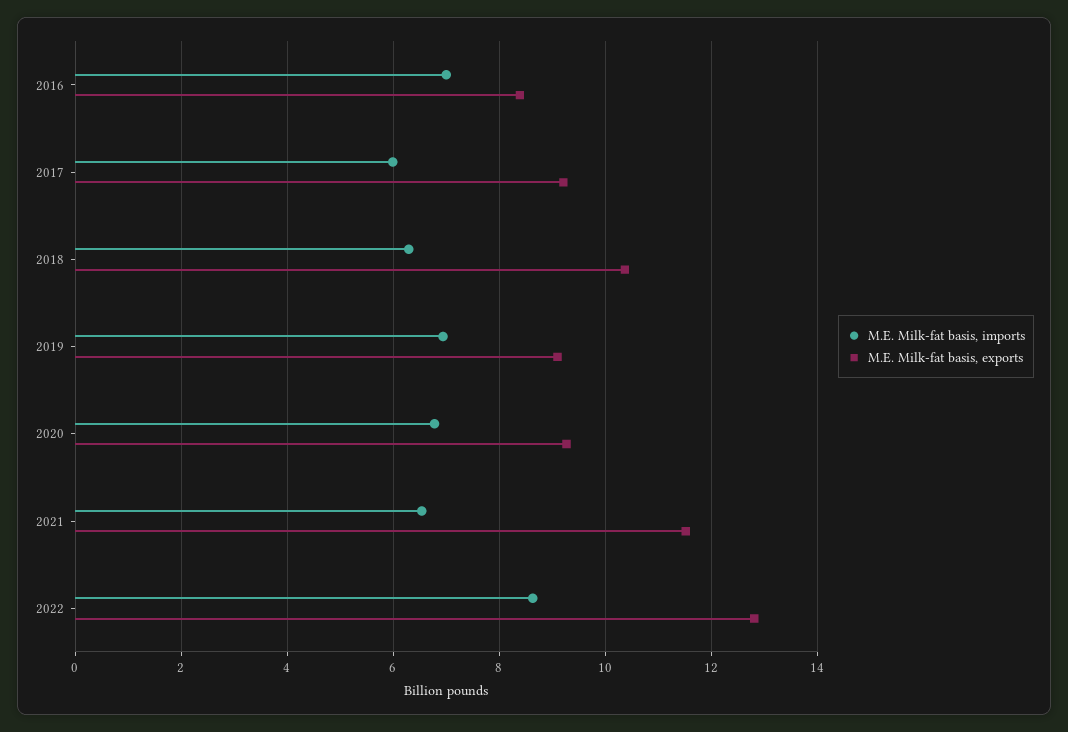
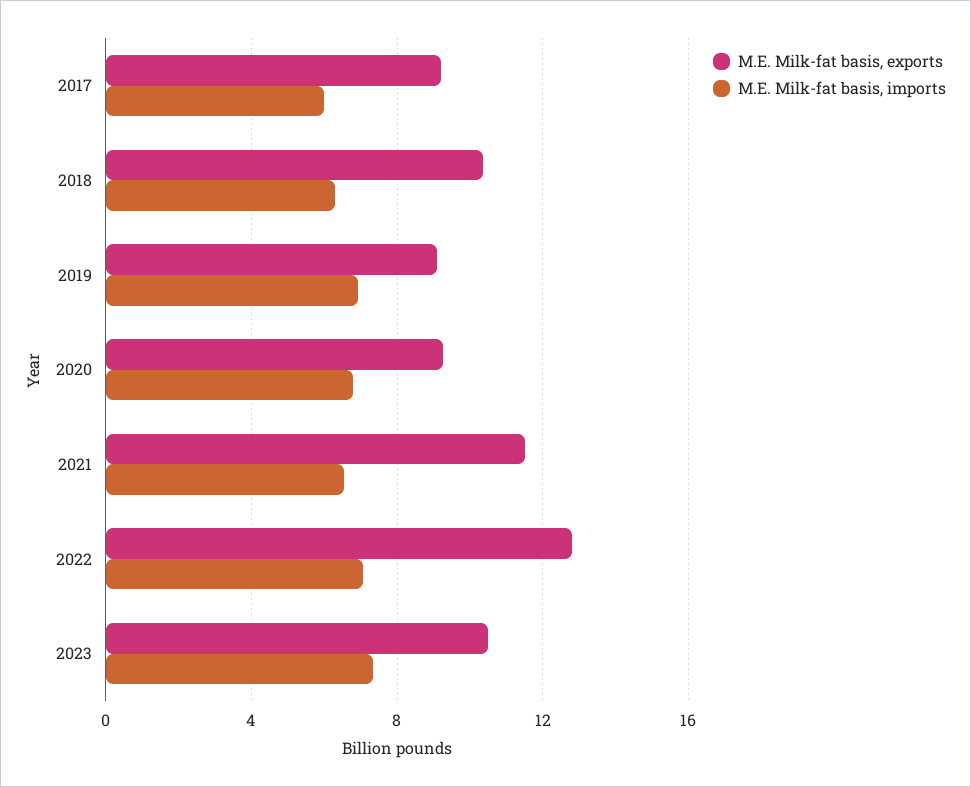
M.E. Milk-fat basis, imports, 2016: 7 -> none
M.E. Milk-fat basis, exports, 2016: 8.4 -> none
M.E. Milk-fat basis, imports, 2022: 8.6 -> 7
M.E. Milk-fat basis, exports, 2023: none -> 10.5
M.E. Milk-fat basis, imports, 2023: none -> 7.5

